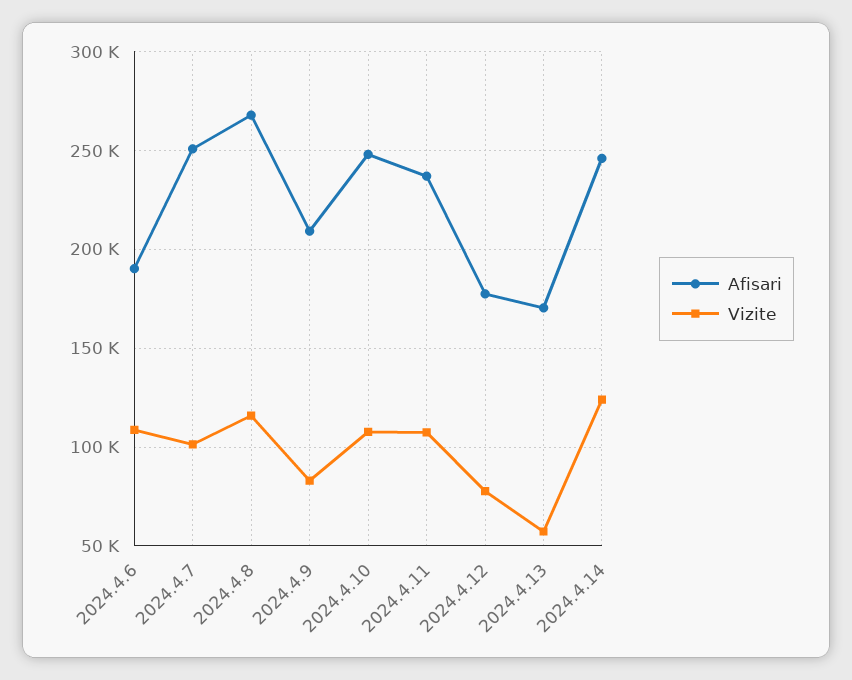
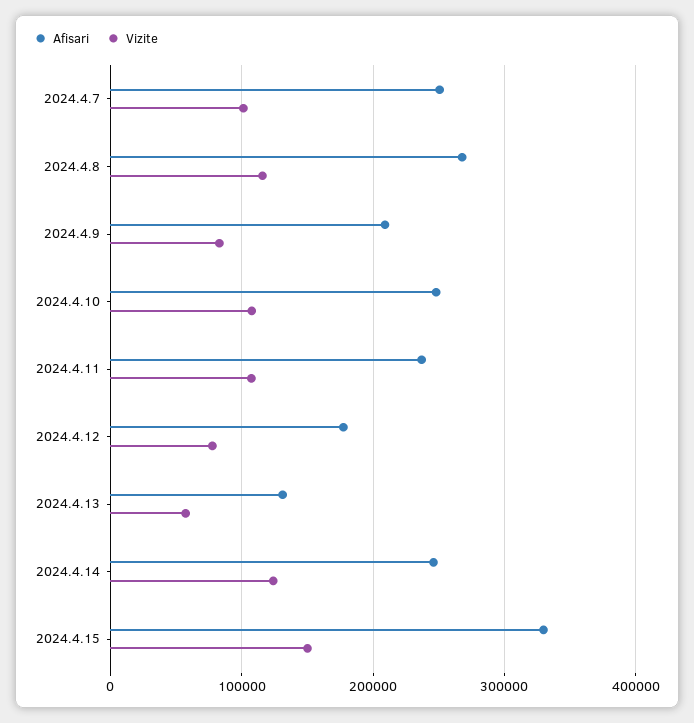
Afisari, 2024.4.6: 190000 -> none
Vizite, 2024.4.6: 110000 -> none
Afisari, 2024.4.13: 170000 -> 130000
Afisari, 2024.4.15: none -> 330000
Vizite, 2024.4.15: none -> 150000

